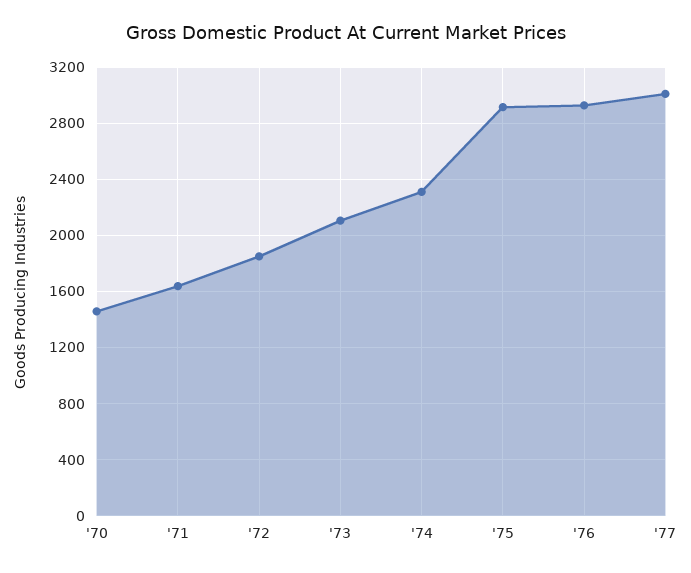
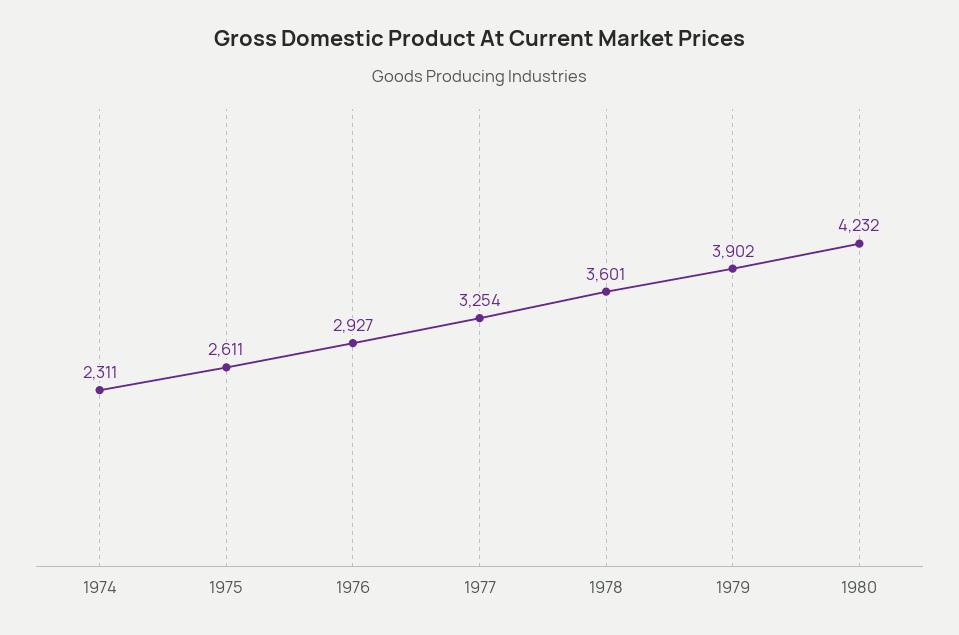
'70: 1450 -> none
'71: 1650 -> none
'72: 1850 -> none
'73: 2100 -> none
'75: 2900 -> 2611
'77: 3000 -> 3254
1978: none -> 3601
1979: none -> 3902
1980: none -> 4232

